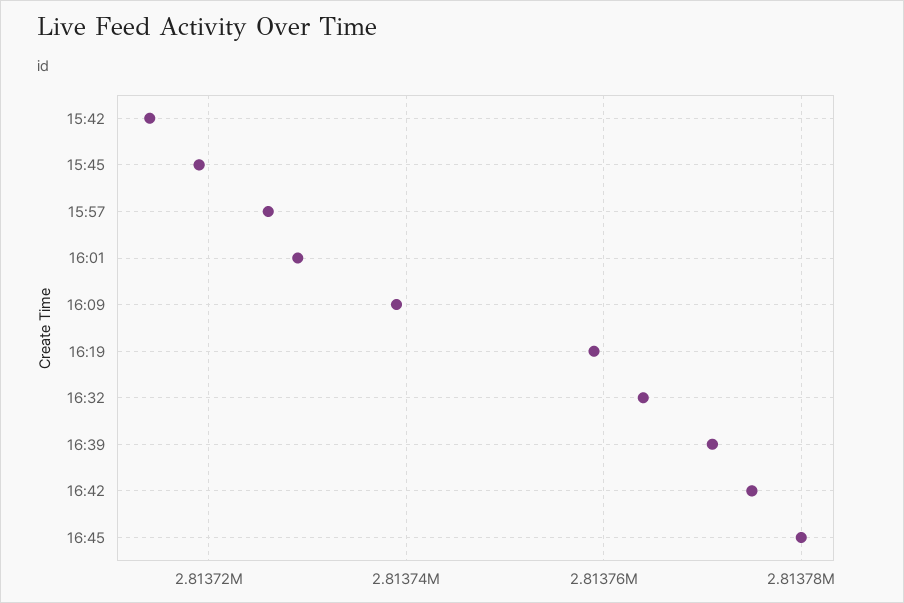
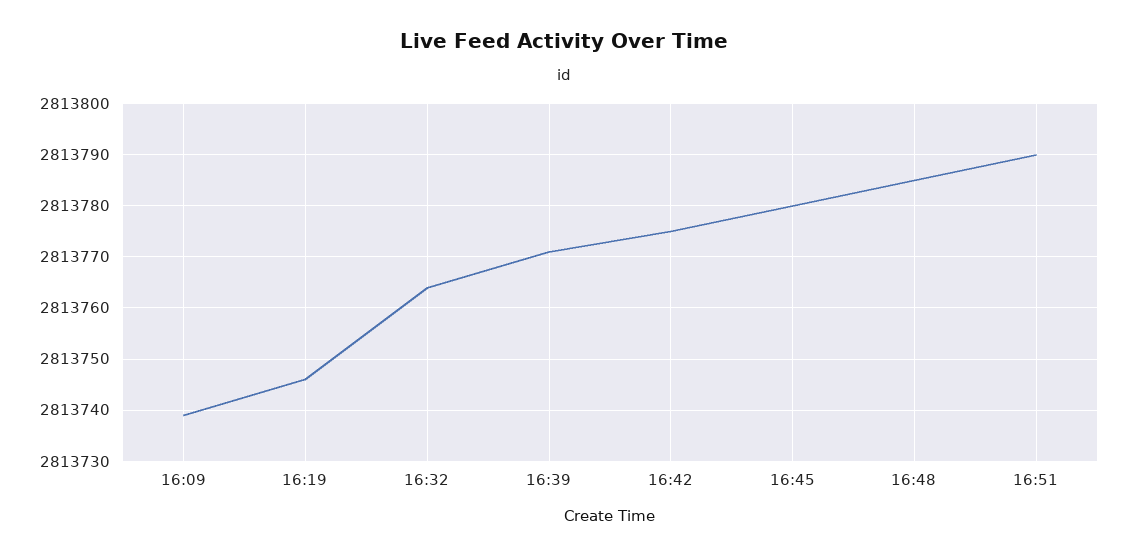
15:42: 2813715 -> none
15:45: 2813720 -> none
15:57: 2813725 -> none
16:01: 2813730 -> none
16:19: 2813760 -> 2813745
16:48: none -> 2813785
16:51: none -> 2813790

